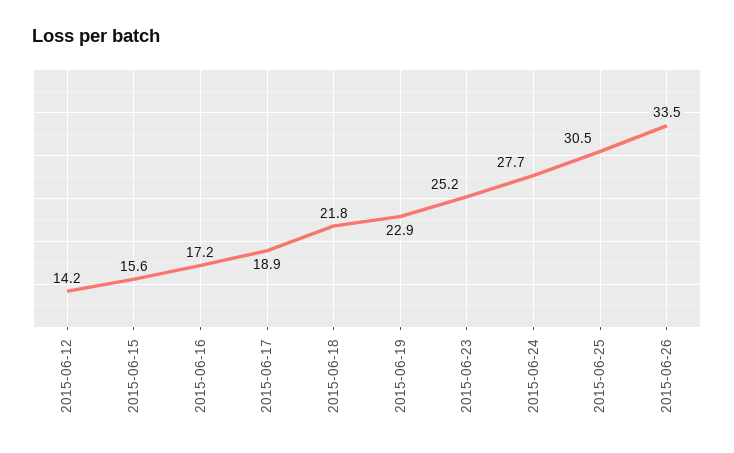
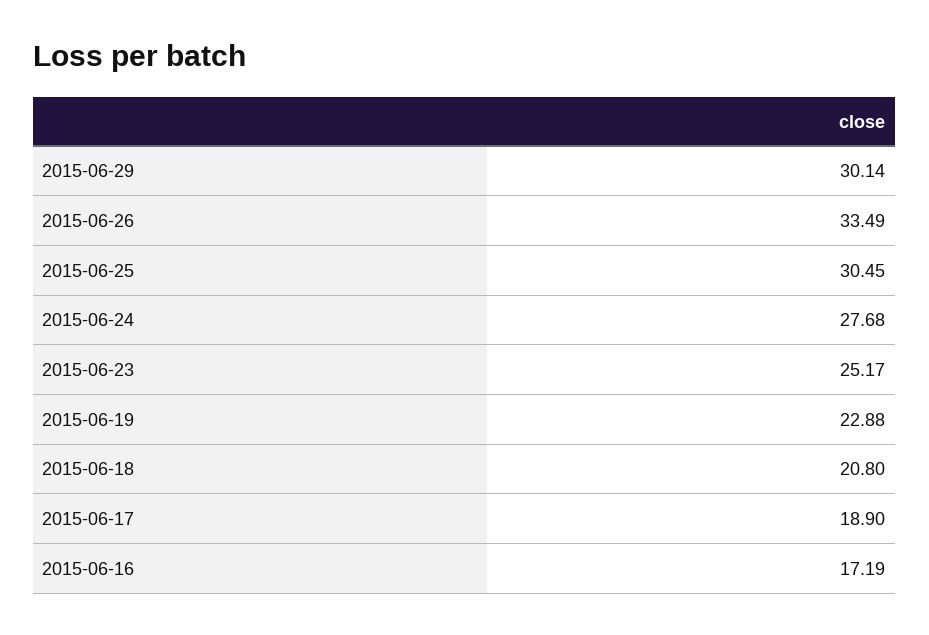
2015-06-12: 14.2 -> none
2015-06-15: 15.6 -> none
2015-06-18: 21.8 -> 20.8
2015-06-29: none -> 30.14

